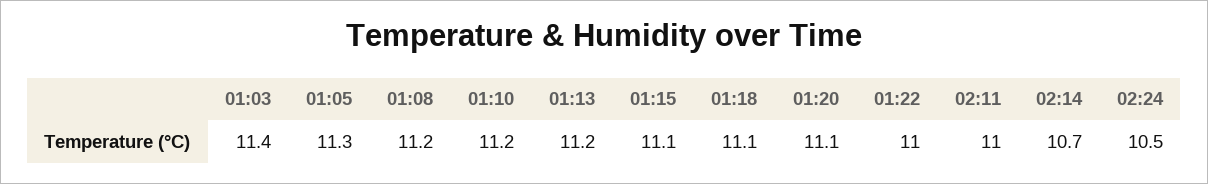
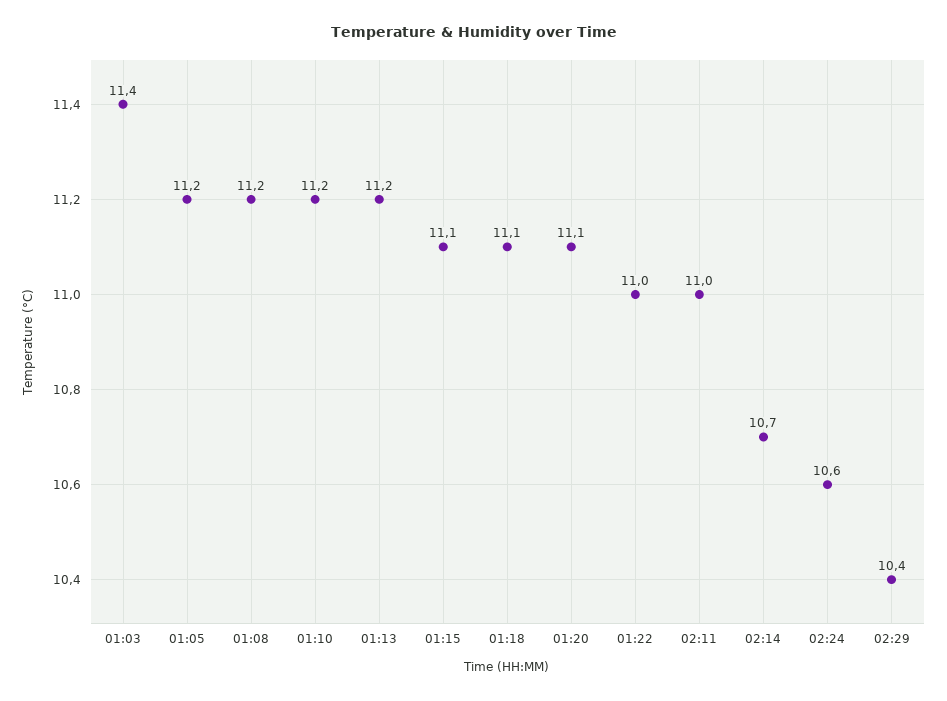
01:05: 11.3 -> 11.2
02:24: 10.5 -> 10.6
02:29: none -> 10.4

